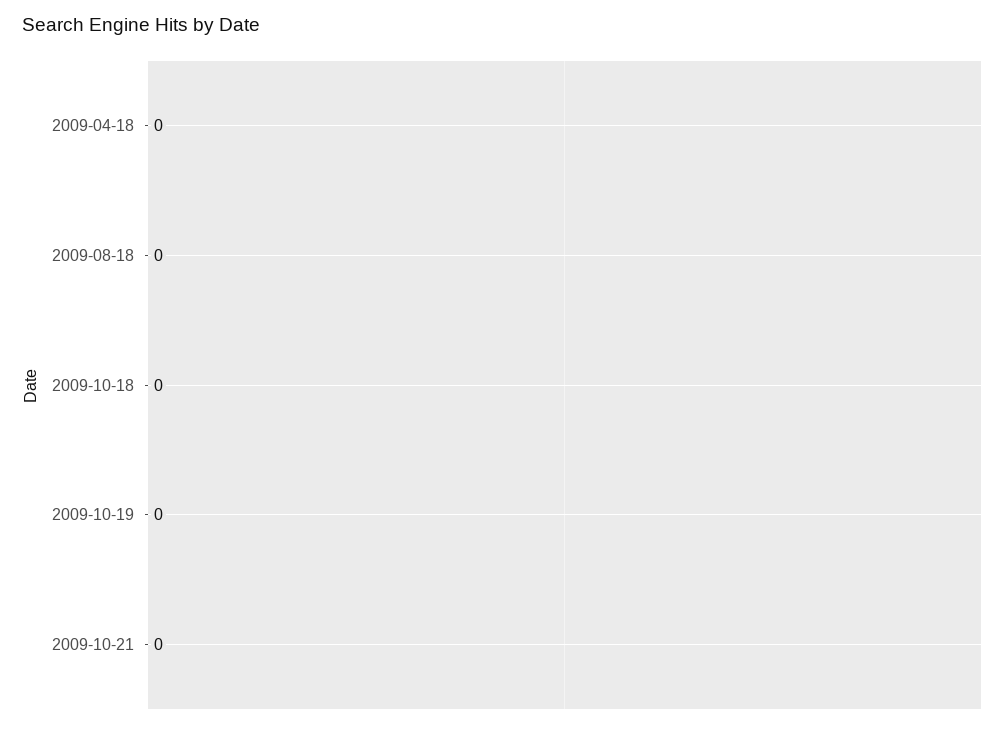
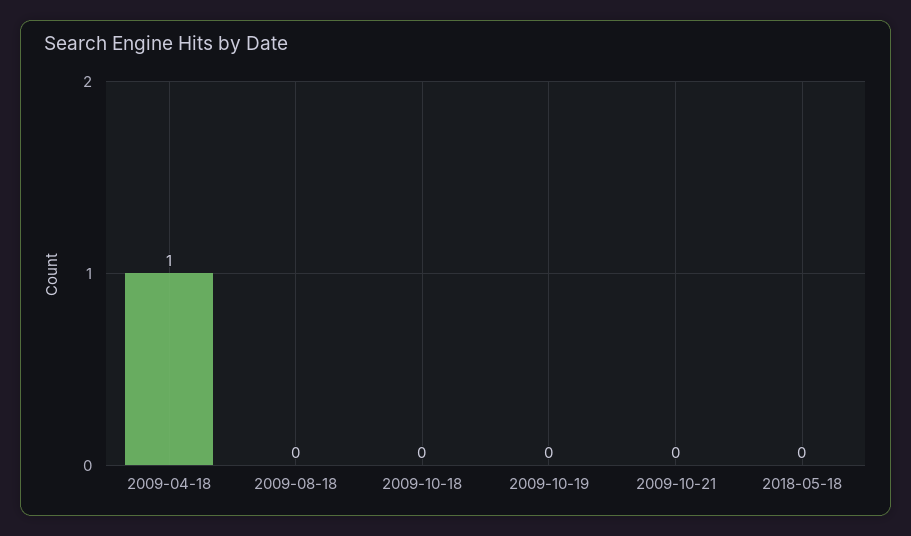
2009-04-18: 0 -> 1
2018-05-18: none -> 0

